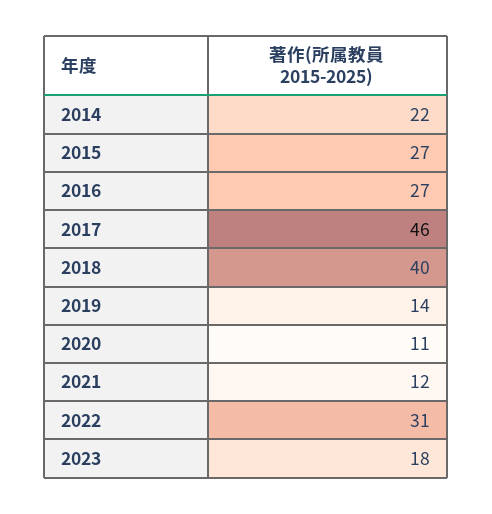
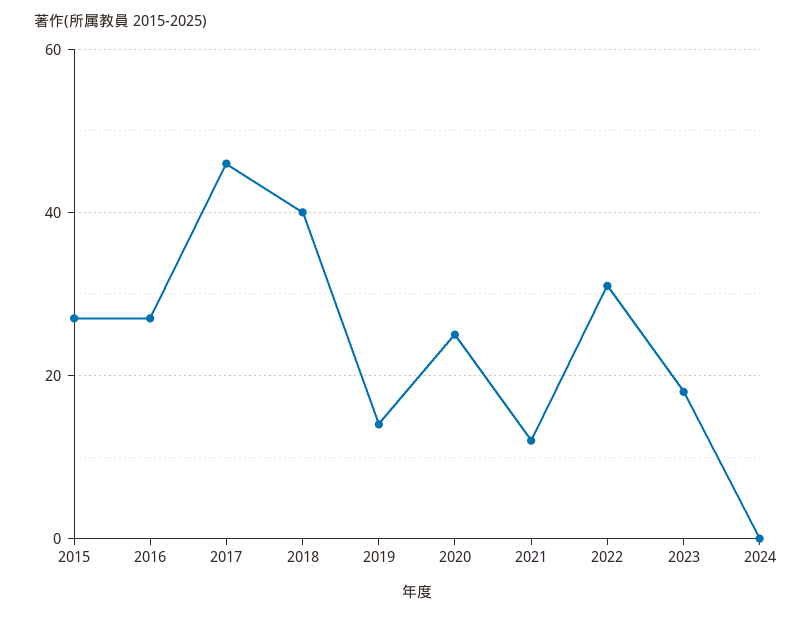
2014: 22 -> none
2020: 11 -> 25
2024: none -> 0

